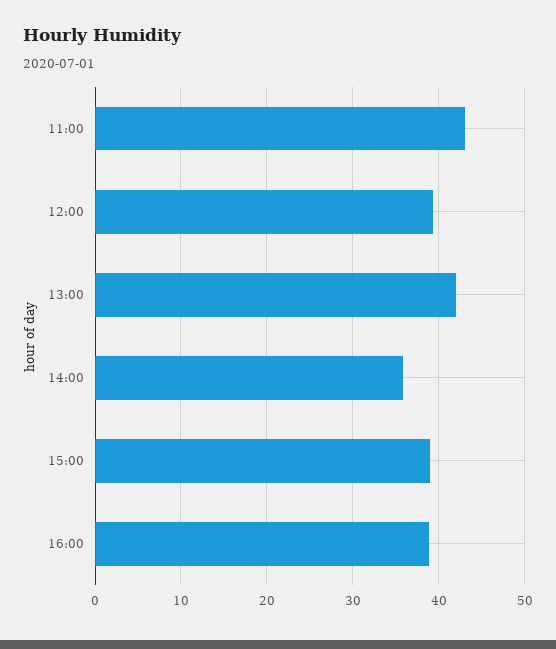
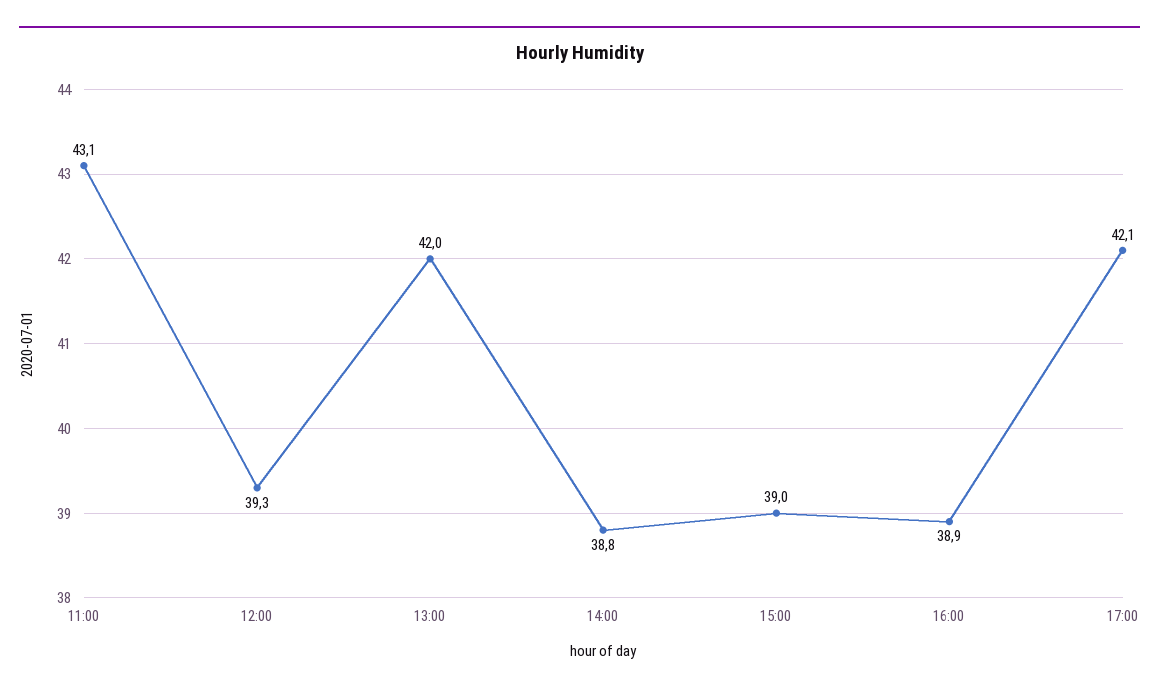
14:00: 36 -> 38.8
17:00: none -> 42.1

